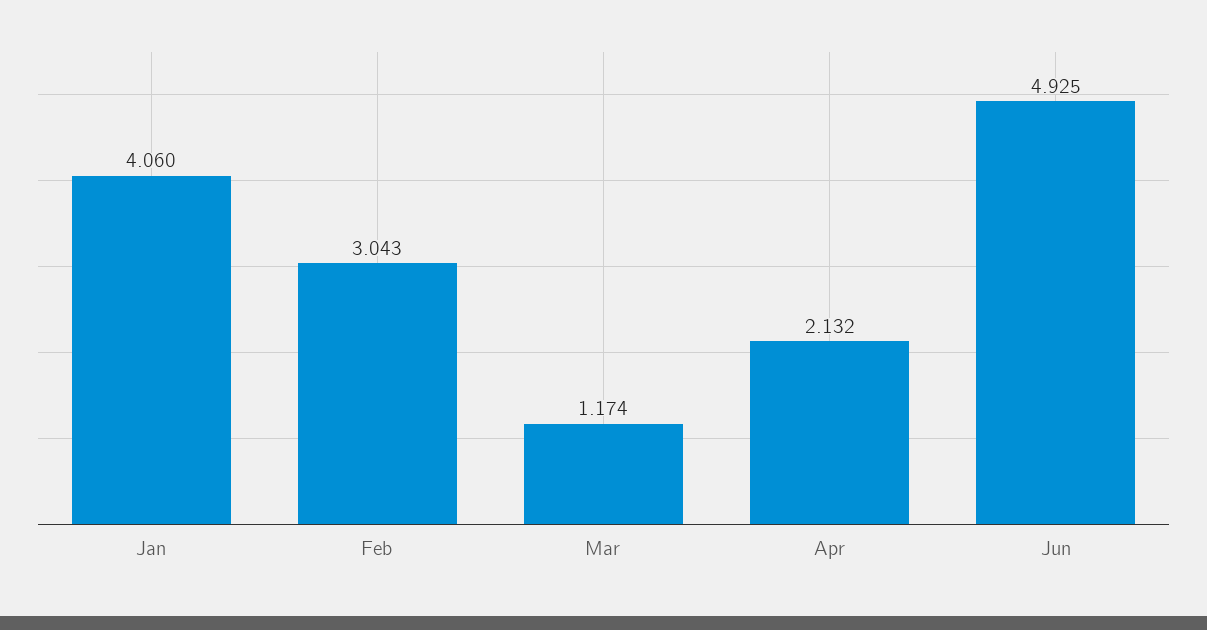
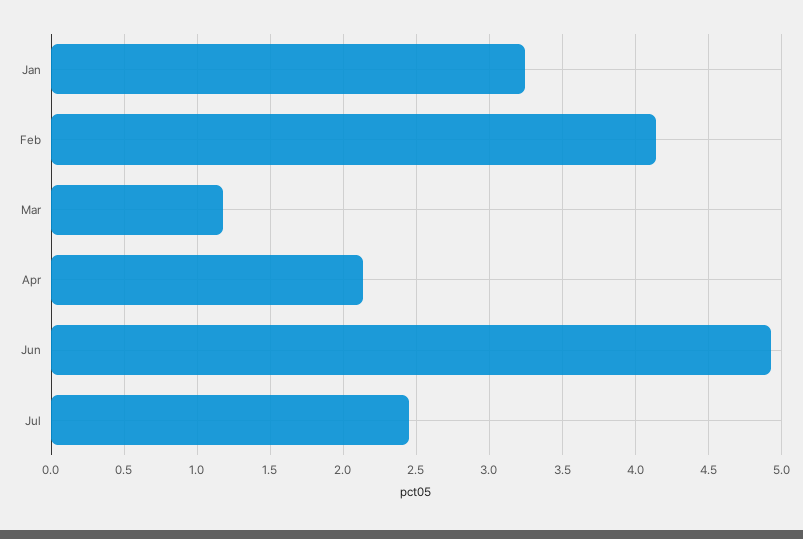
Jan: 4.06 -> 3.25
Feb: 3.043 -> 4.15
Jul: none -> 2.45

